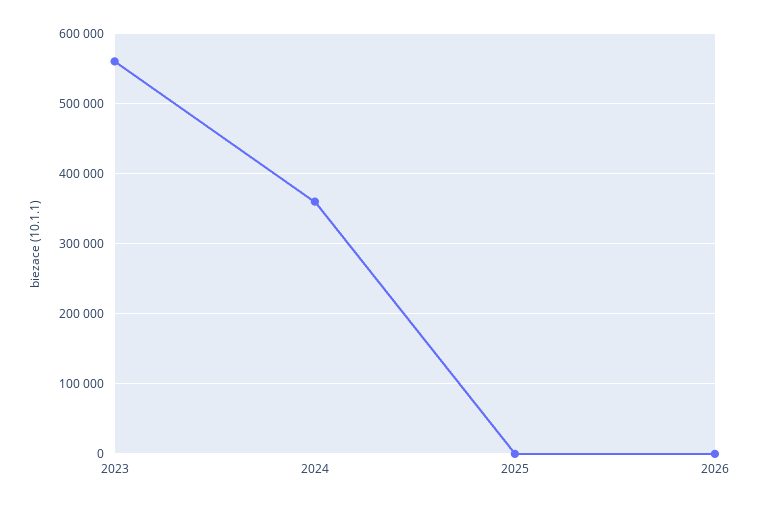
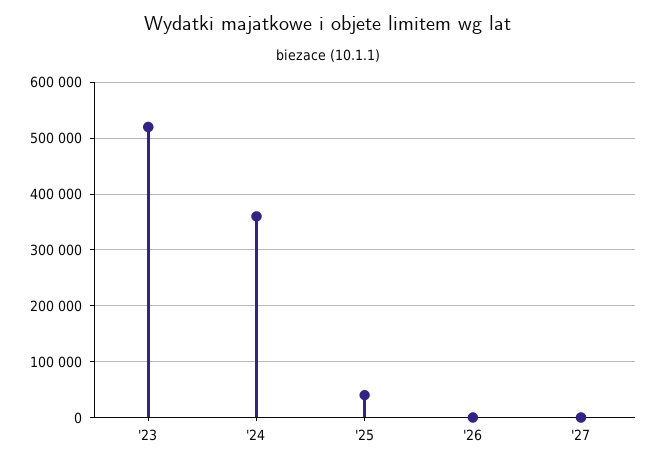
2023: 560000 -> 520000
2025: 0 -> 40000
'27: none -> 0

